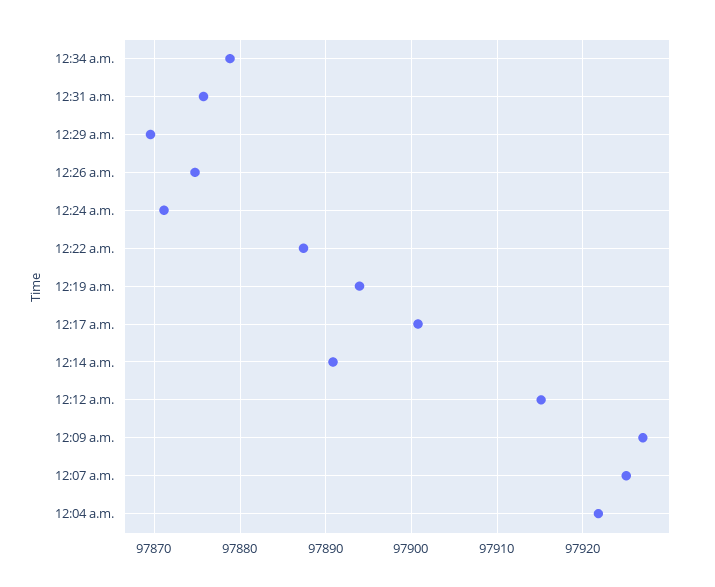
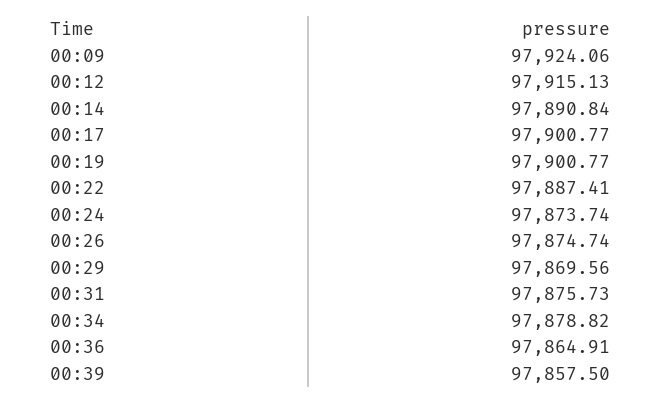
12:24 a.m.: 97871 -> 97873.74
12:19 a.m.: 97894 -> 97900.77
12:09 a.m.: 97927 -> 97924.06
12:07 a.m.: 97925 -> none
12:04 a.m.: 97922 -> none
00:36: none -> 97864.91
00:39: none -> 97857.5

